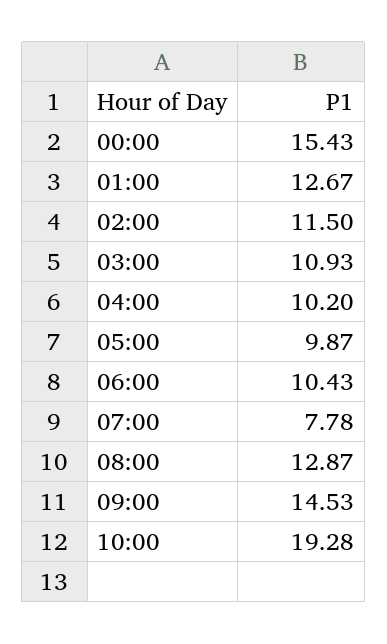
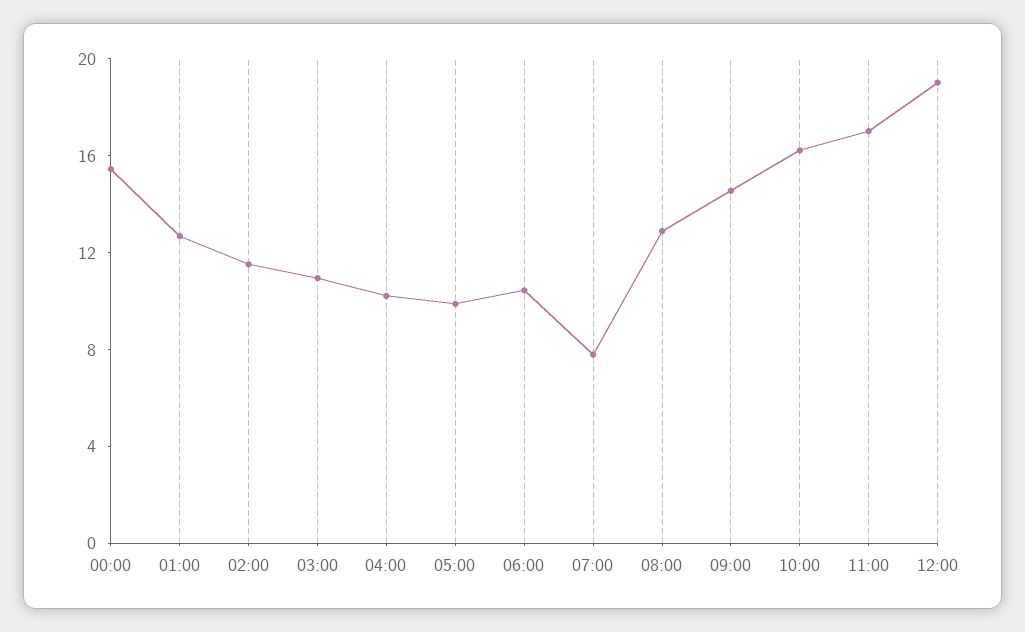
10:00: 19.28 -> 16
11:00: none -> 17
12:00: none -> 19

